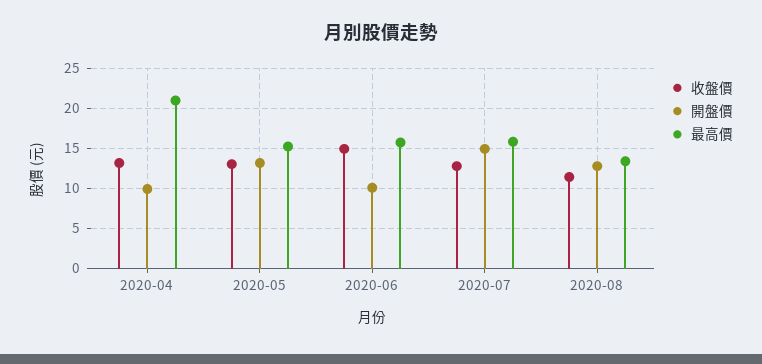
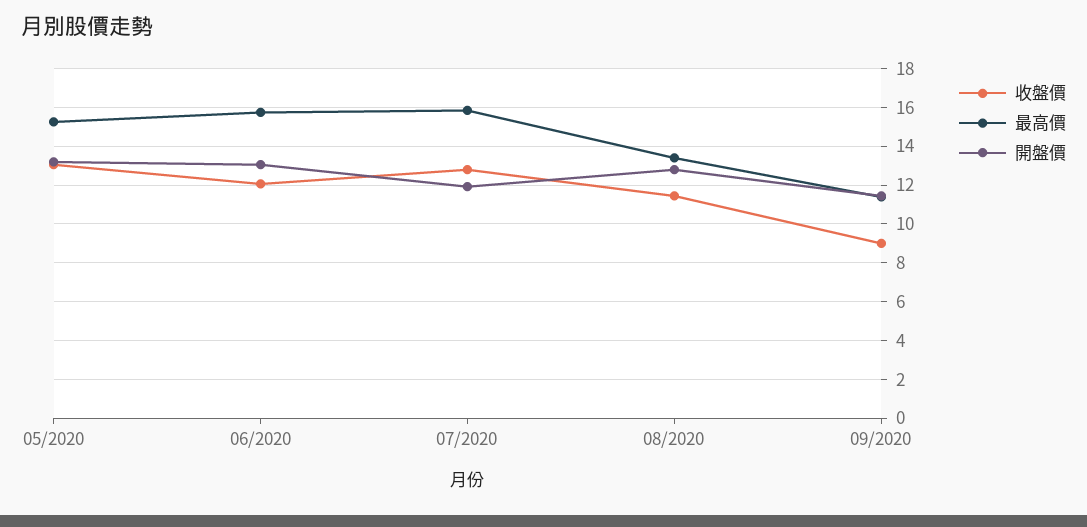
收盤價, 2020-04: 13 -> none
開盤價, 2020-04: 10 -> none
最高價, 2020-04: 21 -> none
收盤價, 2020-06: 15 -> 12
開盤價, 2020-06: 10 -> 13
開盤價, 2020-07: 15 -> 12
收盤價, 09/2020: none -> 9
最高價, 09/2020: none -> 11.5
開盤價, 09/2020: none -> 11.5

